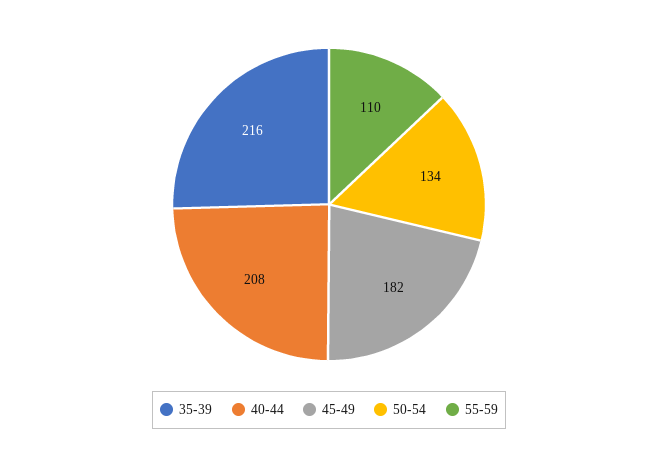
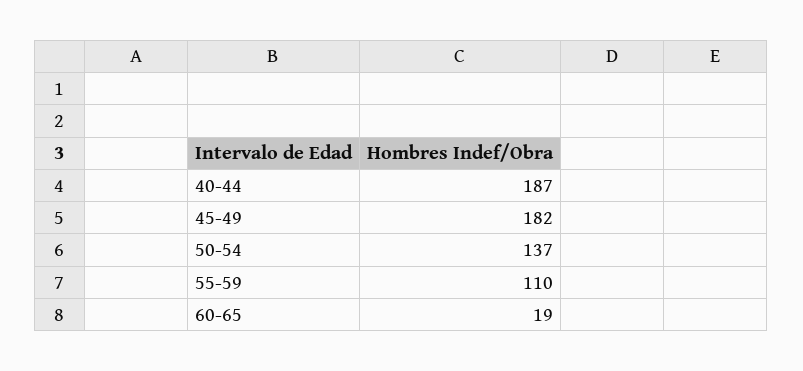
35-39: 216 -> none
40-44: 208 -> 187
50-54: 134 -> 137
60-65: none -> 19

